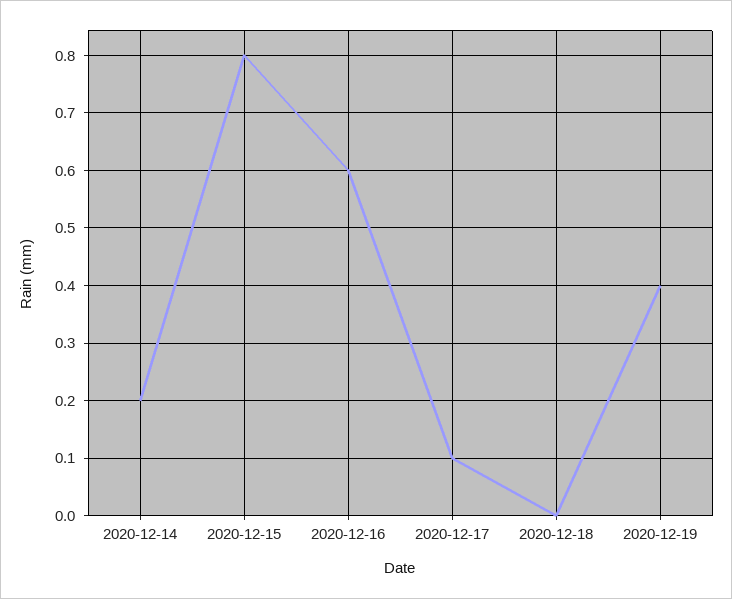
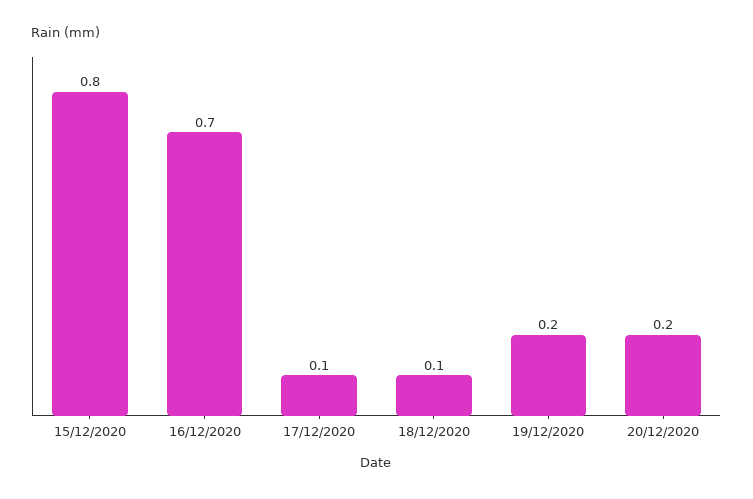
2020-12-14: 0.2 -> none
2020-12-16: 0.6 -> 0.7
2020-12-18: 0 -> 0.1
2020-12-19: 0.4 -> 0.2
20/12/2020: none -> 0.2

